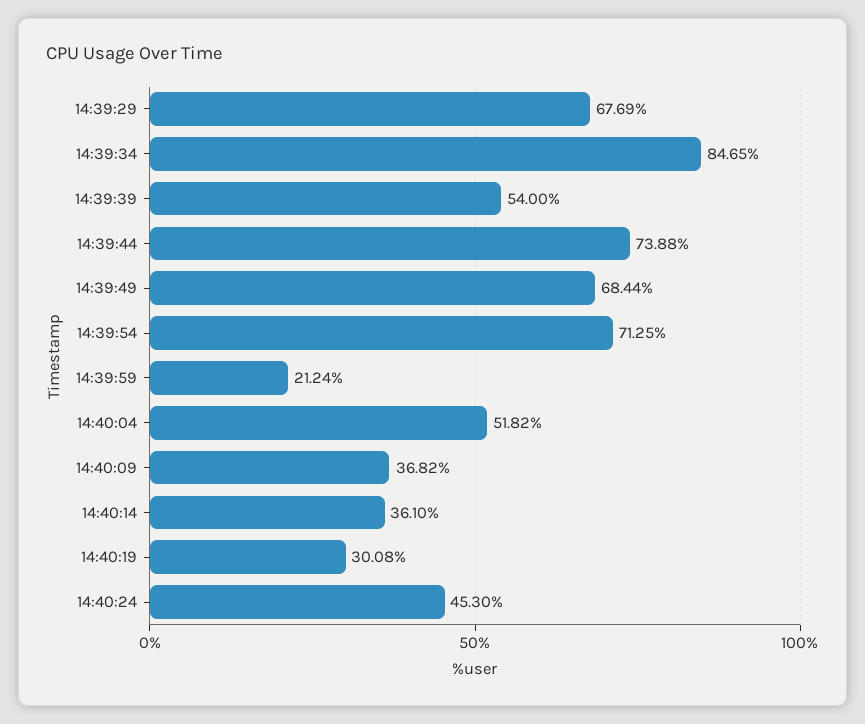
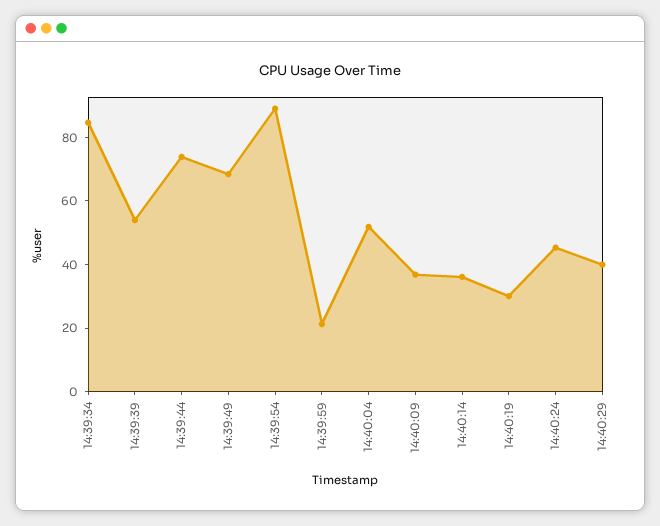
14:39:29: 67.69 -> none
14:39:54: 71.25 -> 90
14:40:29: none -> 40

